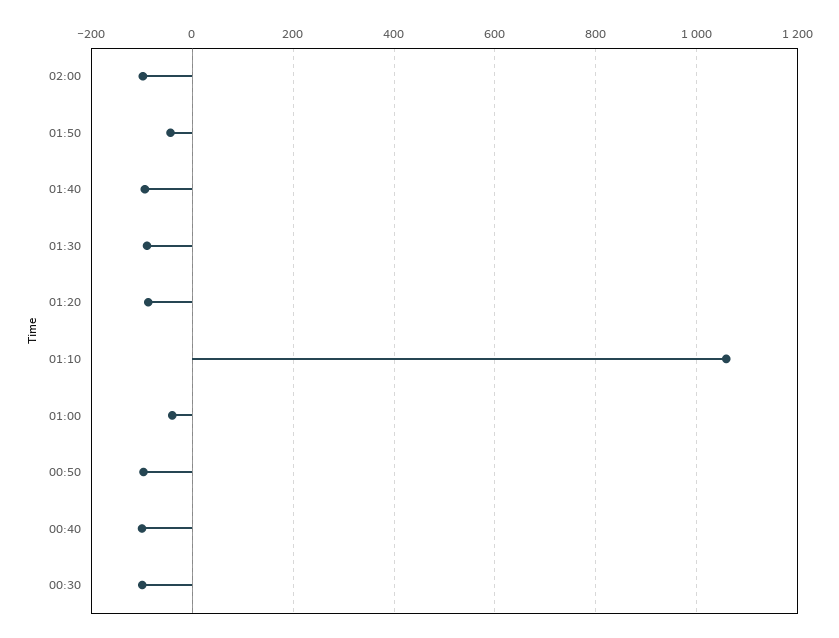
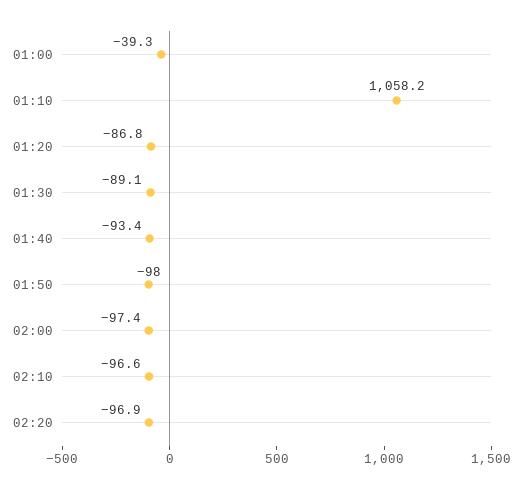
01:50: -40 -> -98
00:50: -100 -> none
00:40: -100 -> none
00:30: -100 -> none
02:10: none -> -96.6
02:20: none -> -96.9

